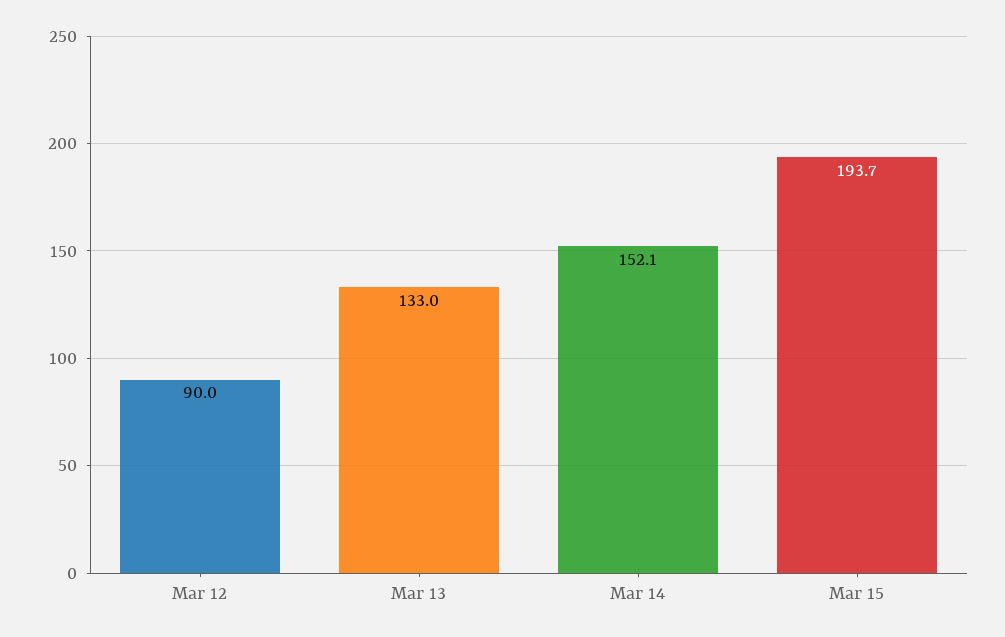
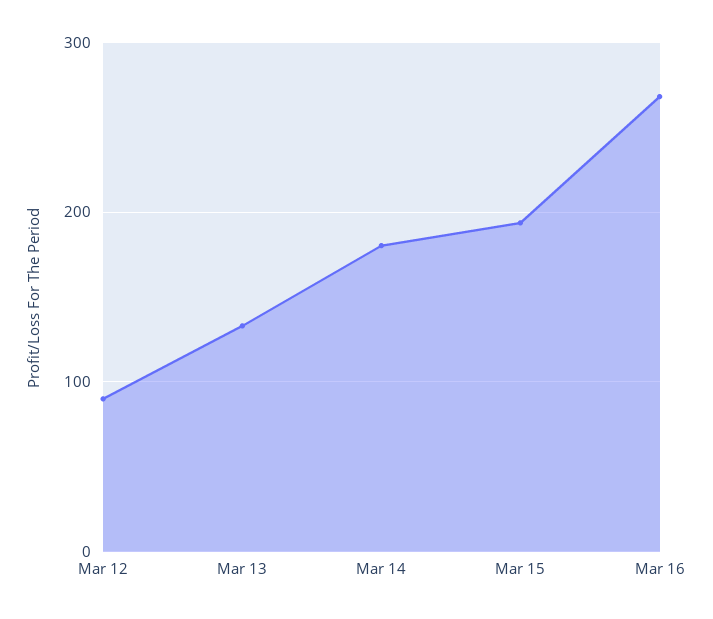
Mar 14: 152.1 -> 180
Mar 16: none -> 270

